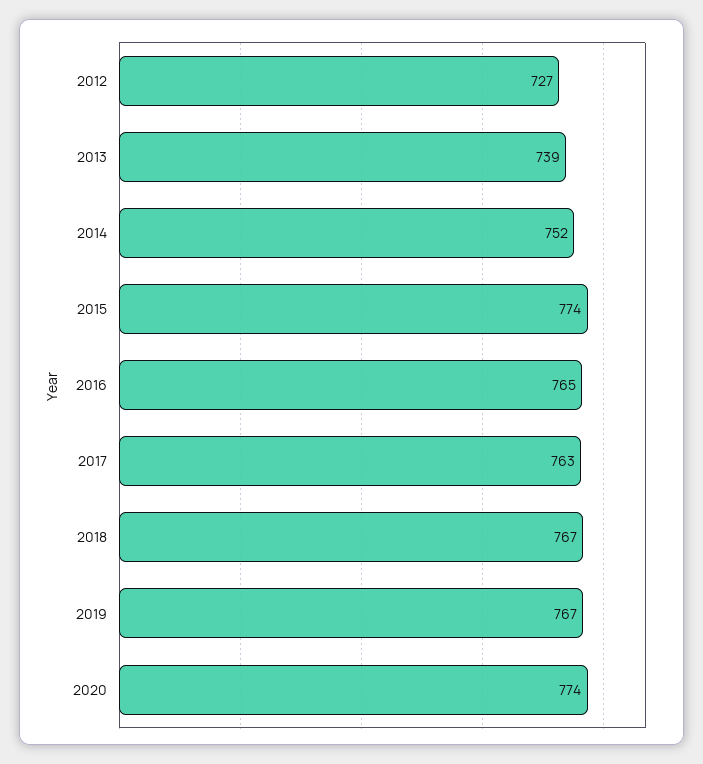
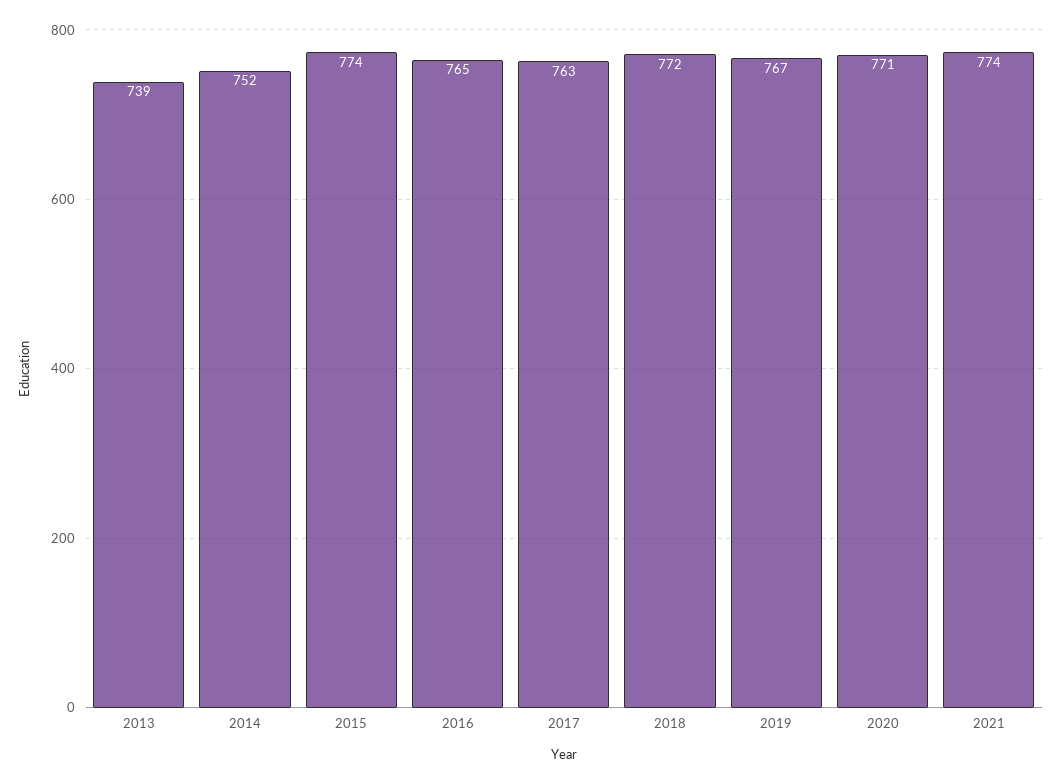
2012: 727 -> none
2018: 767 -> 772
2020: 774 -> 771
2021: none -> 774

